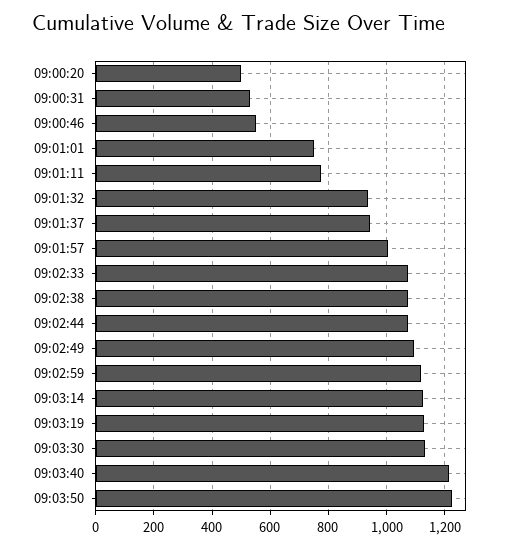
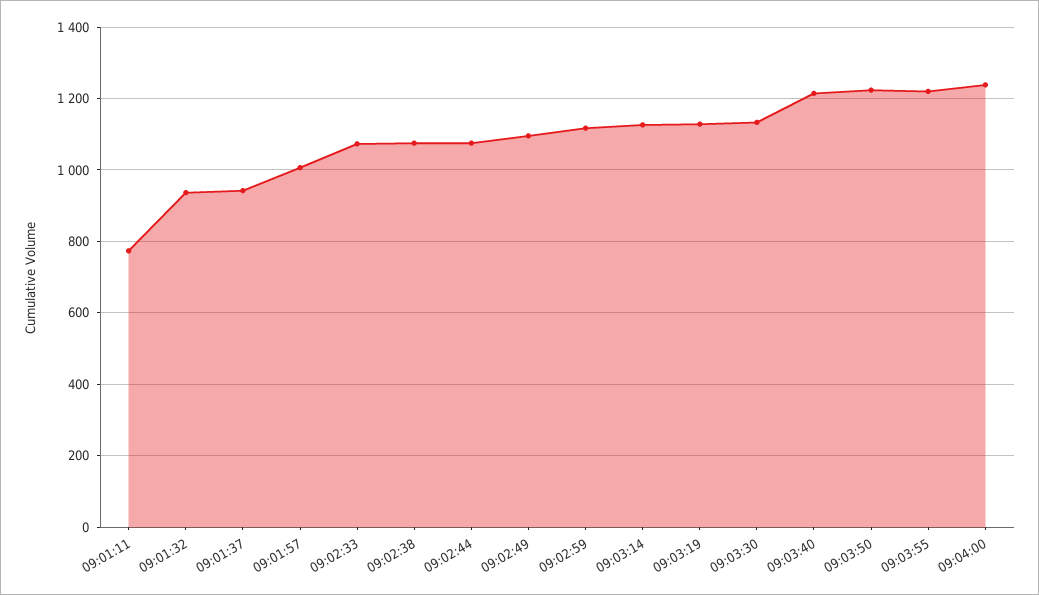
09:00:20: 500 -> none
09:00:31: 525 -> none
09:00:46: 550 -> none
09:01:01: 750 -> none
09:03:55: none -> 1220
09:04:00: none -> 1240

